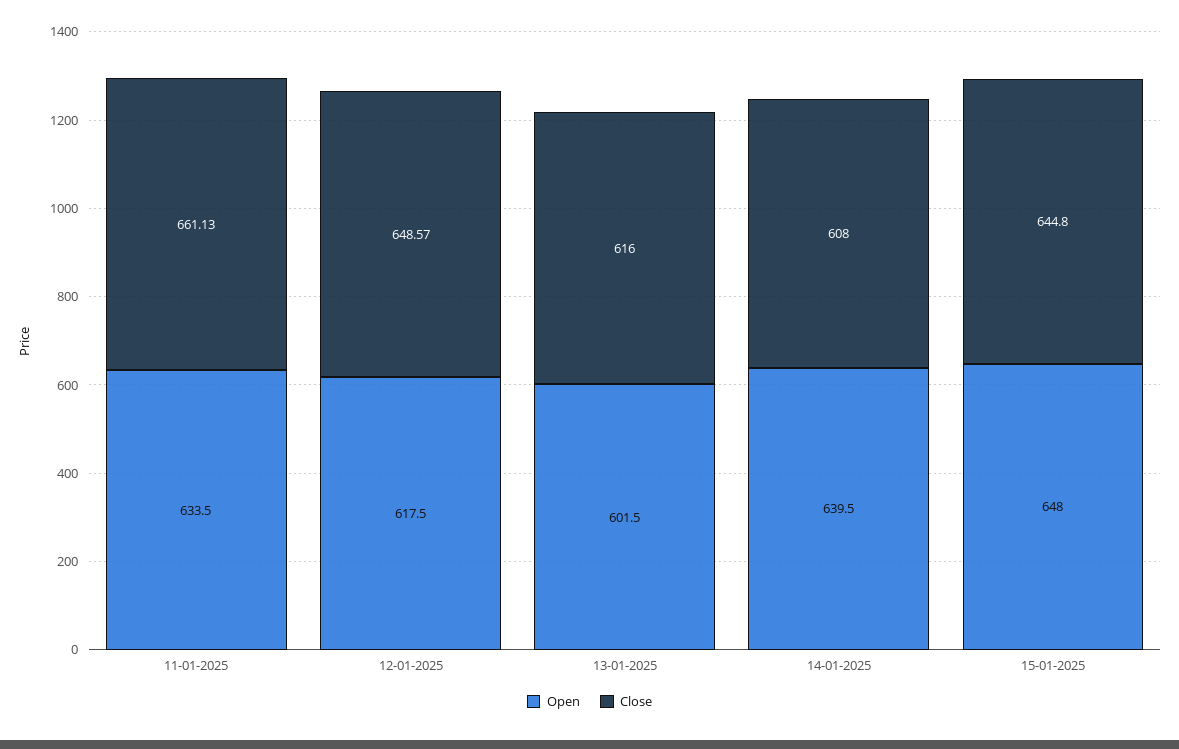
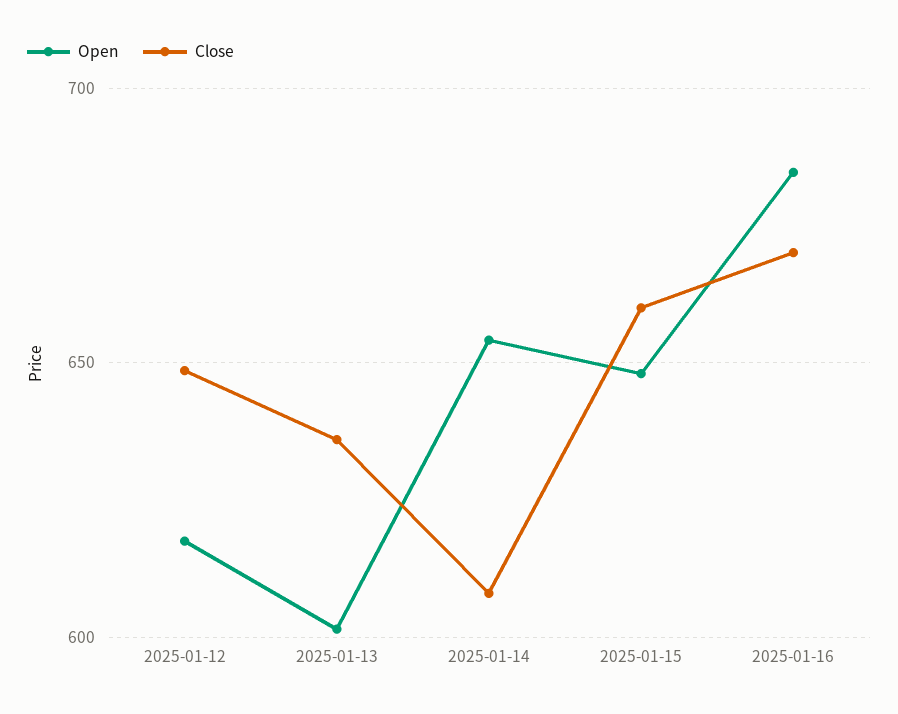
Open, 11-01-2025: 633.5 -> none
Close, 11-01-2025: 661.13 -> none
Close, 13-01-2025: 616 -> 635
Open, 14-01-2025: 639.5 -> 655
Close, 15-01-2025: 644.8 -> 660
Open, 2025-01-16: none -> 685
Close, 2025-01-16: none -> 670

